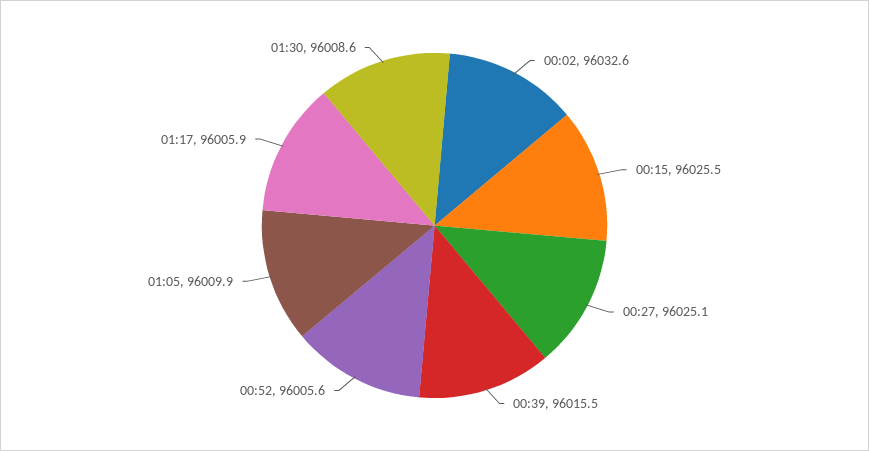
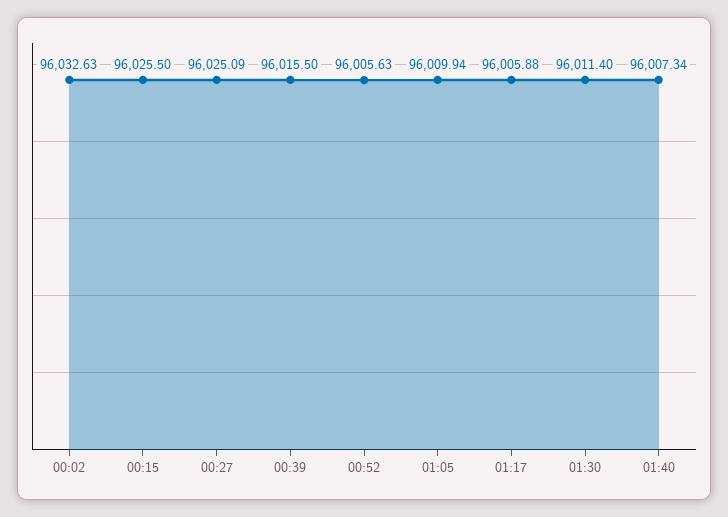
01:30: 96008.6 -> 96011.4
01:40: none -> 96007.34

